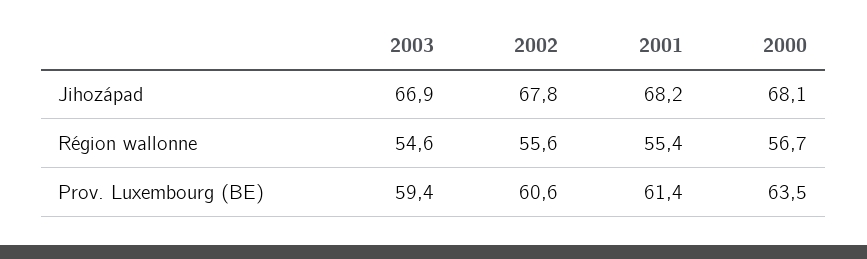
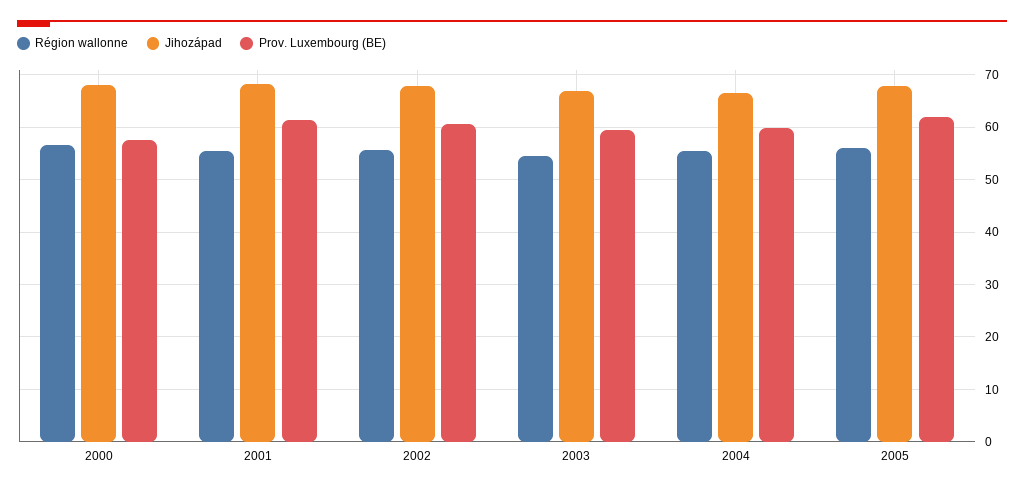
Prov. Luxembourg (BE), 2000: 63.5 -> 58
Région wallonne, 2004: none -> 56
Jihozápad, 2004: none -> 66
Prov. Luxembourg (BE), 2004: none -> 60
Région wallonne, 2005: none -> 56
Jihozápad, 2005: none -> 68
Prov. Luxembourg (BE), 2005: none -> 62

